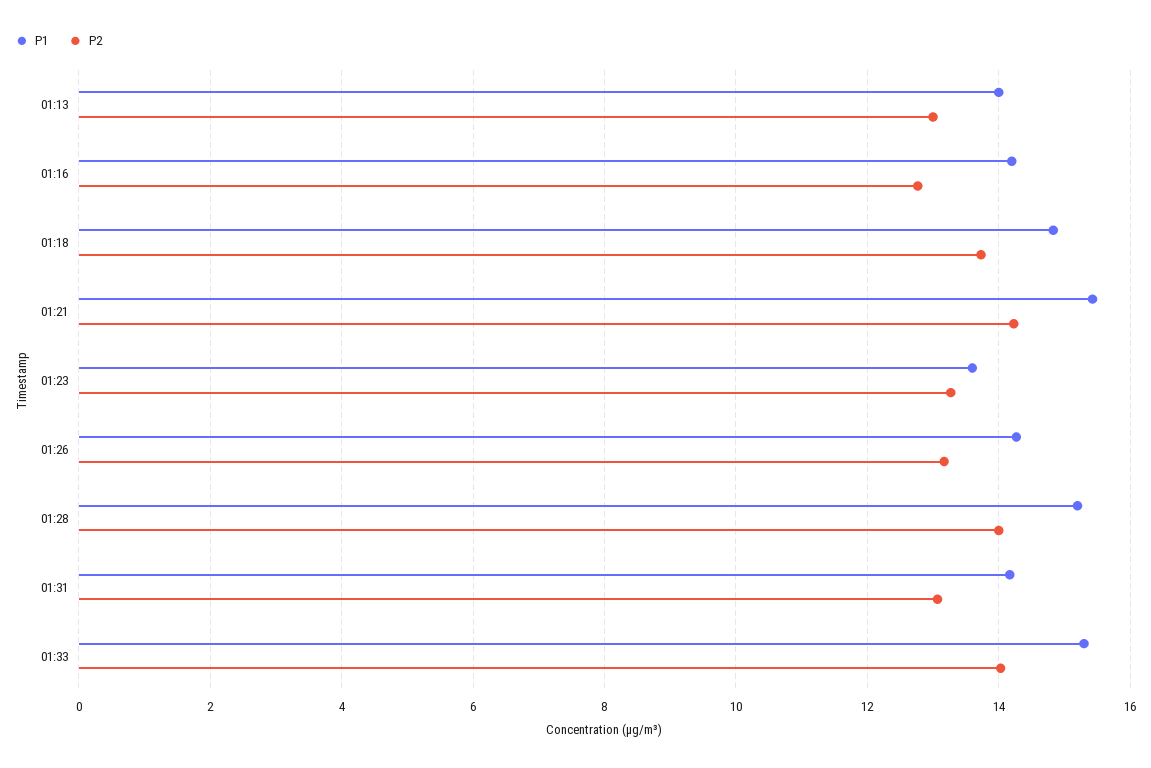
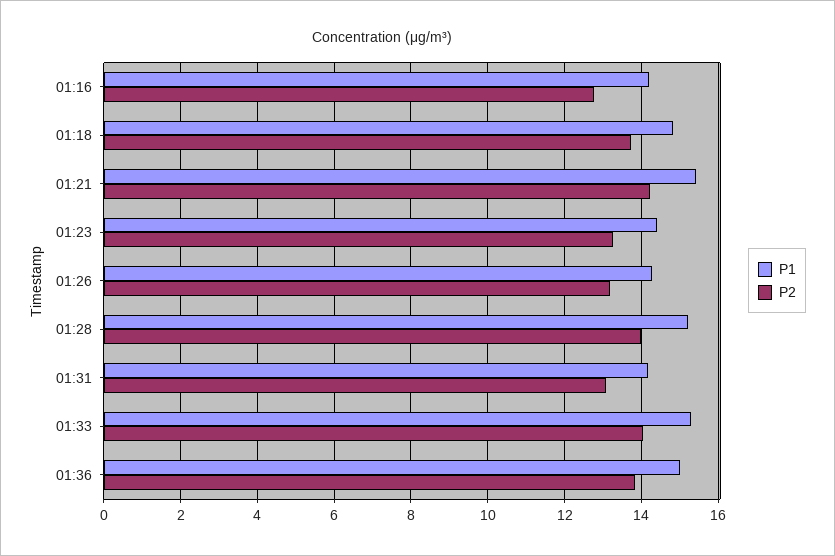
P1, 01:13: 14 -> none
P2, 01:13: 13 -> none
P1, 01:23: 13.6 -> 14.4
P1, 01:36: none -> 15
P2, 01:36: none -> 13.8

